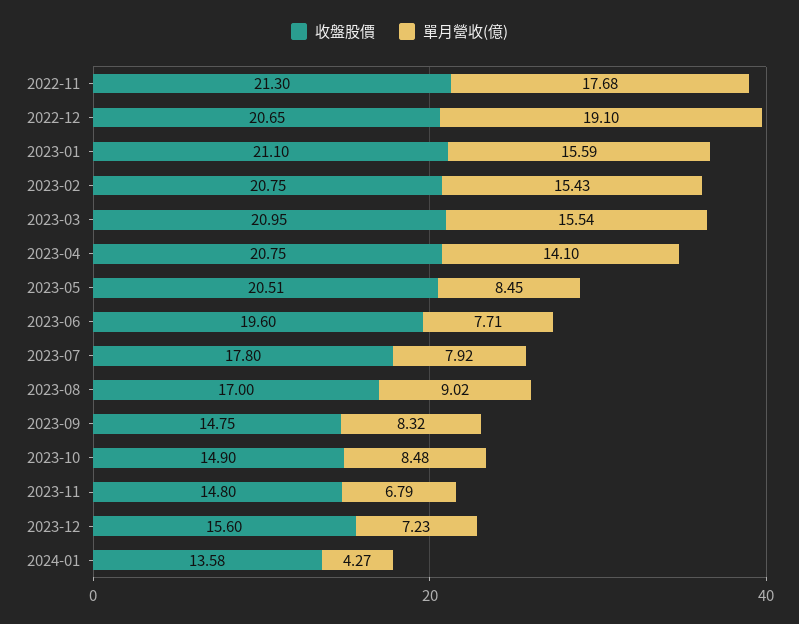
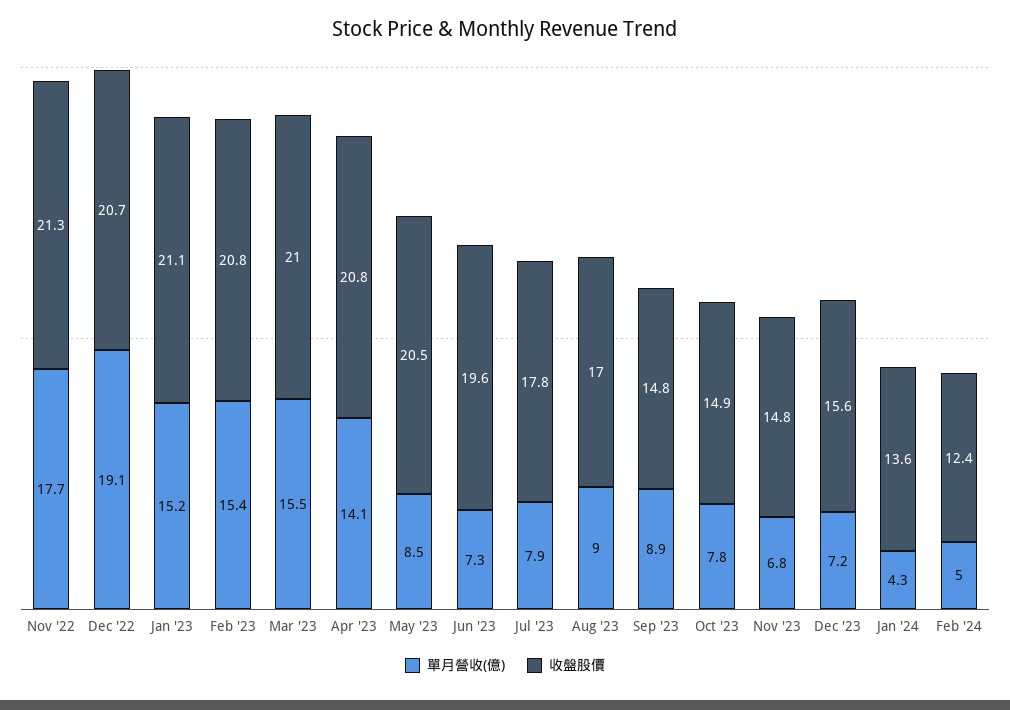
單月營收(億), 2023-01: 15.59 -> 15.2
單月營收(億), 2023-06: 7.71 -> 7.3
單月營收(億), 2023-09: 8.32 -> 8.9
單月營收(億), 2023-10: 8.48 -> 7.8
單月營收(億), Feb '24: none -> 5
收盤股價, Feb '24: none -> 12.4

